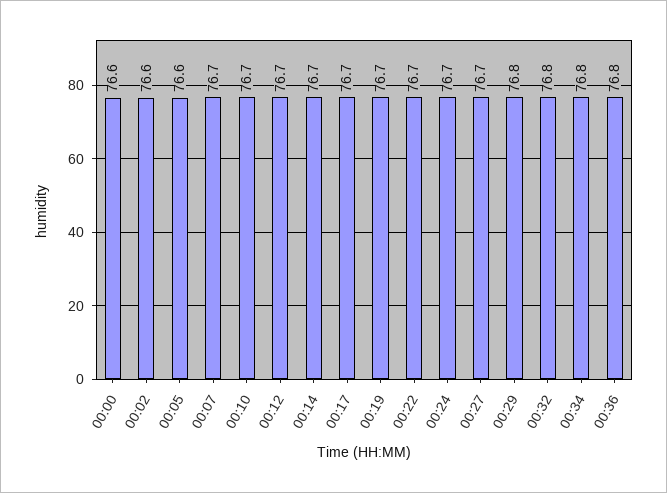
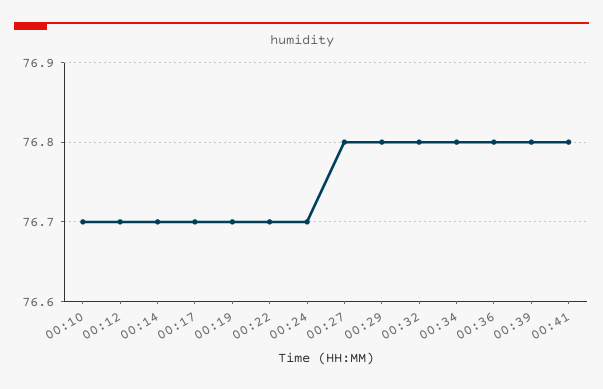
00:00: 76.6 -> none
00:02: 76.6 -> none
00:05: 76.6 -> none
00:07: 76.7 -> none
00:27: 76.7 -> 76.8
00:39: none -> 76.8
00:41: none -> 76.8

